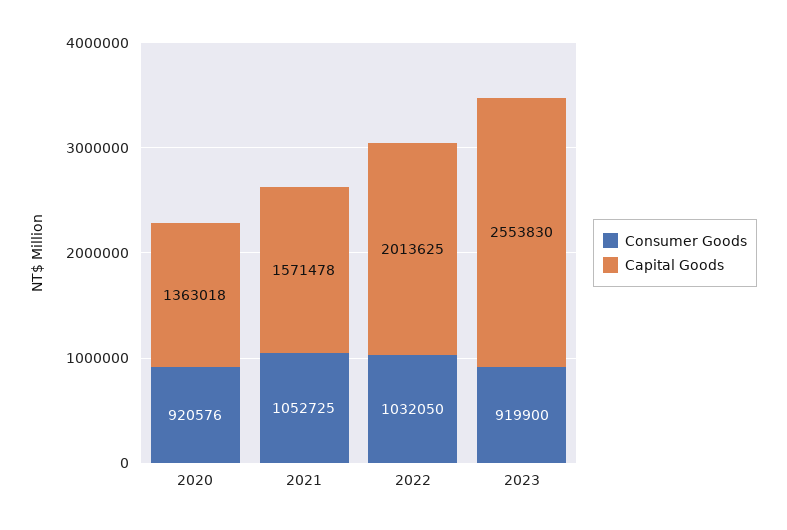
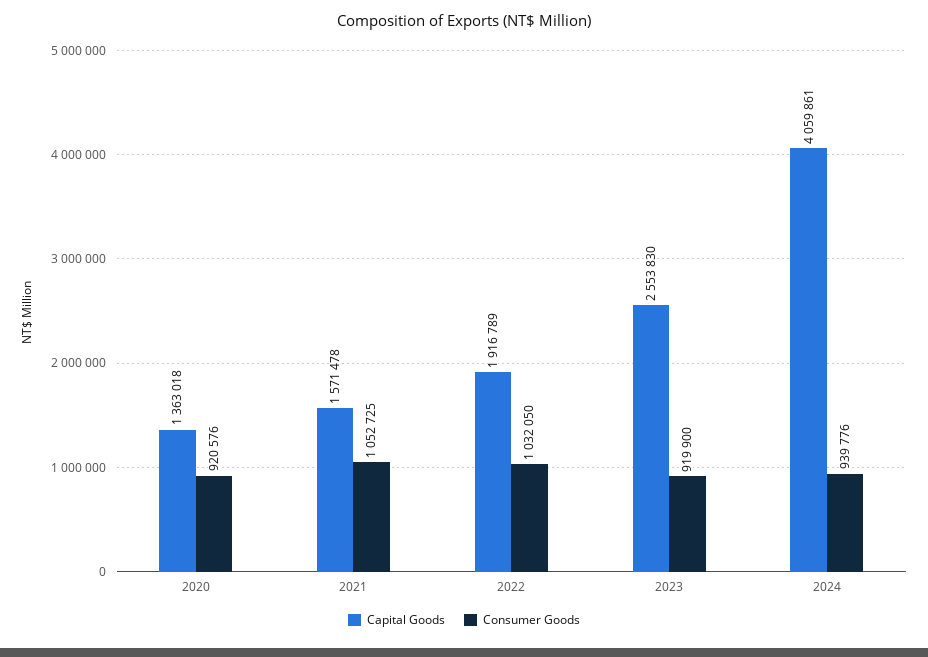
Capital Goods, 2022: 2013625 -> 1916789
Capital Goods, 2024: none -> 4059861
Consumer Goods, 2024: none -> 939776

